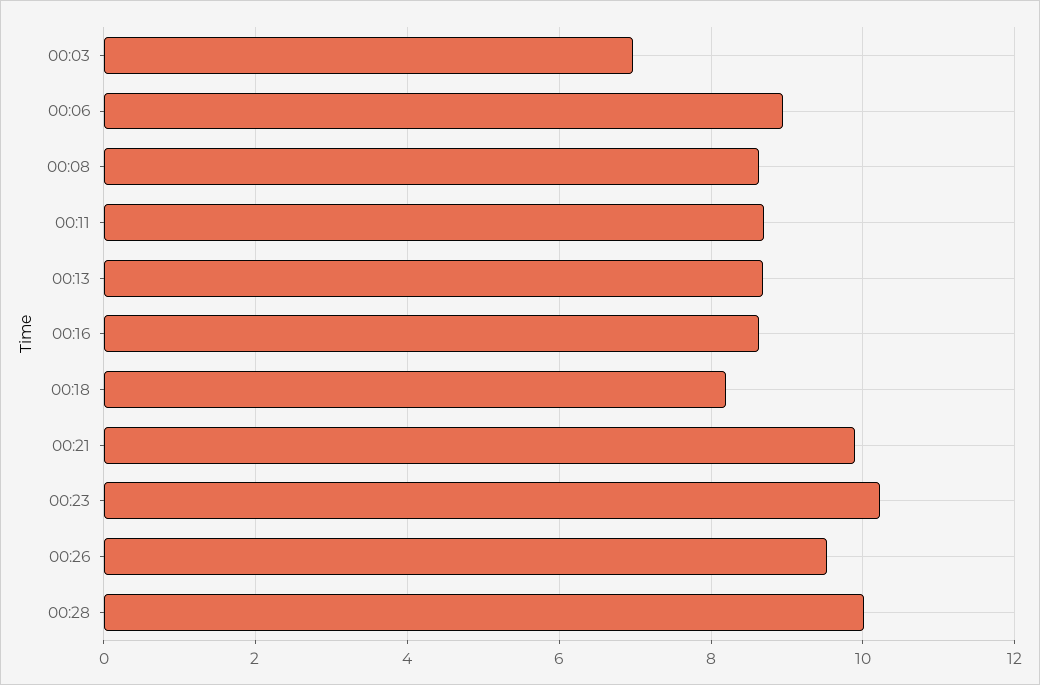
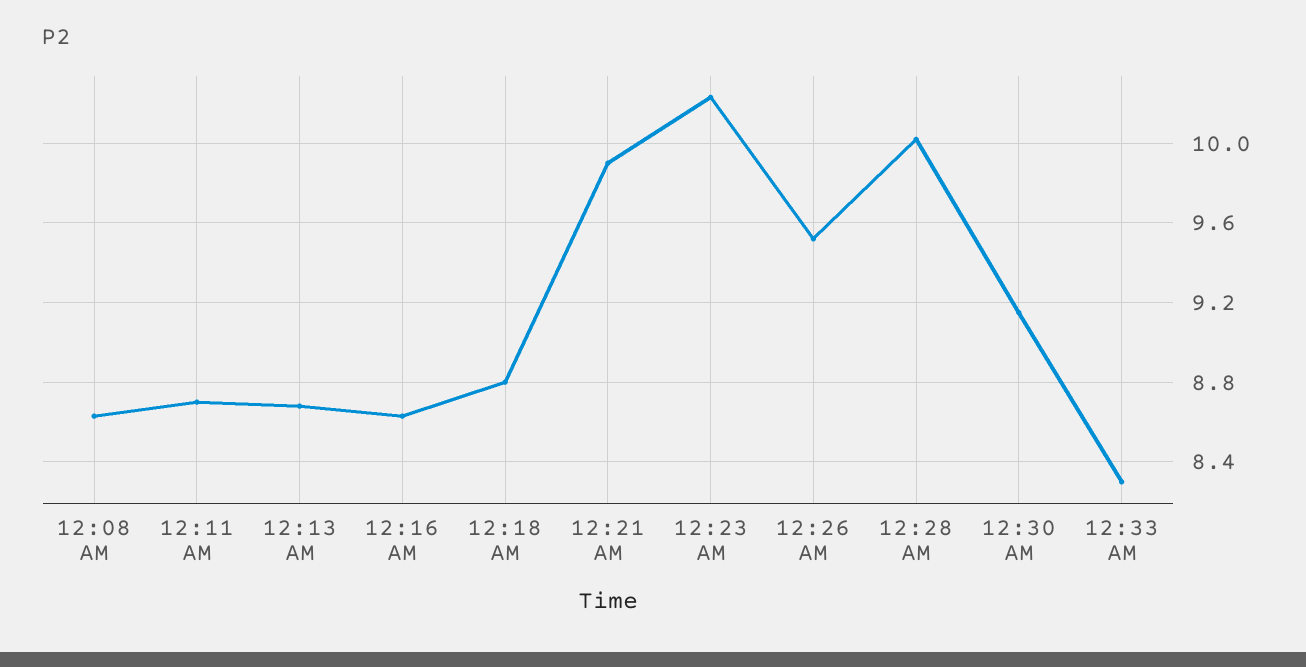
00:03: 7 -> none
00:06: 9 -> none
00:18: 8.2 -> 8.8
12:30 AM: none -> 9.15
12:33 AM: none -> 8.3

